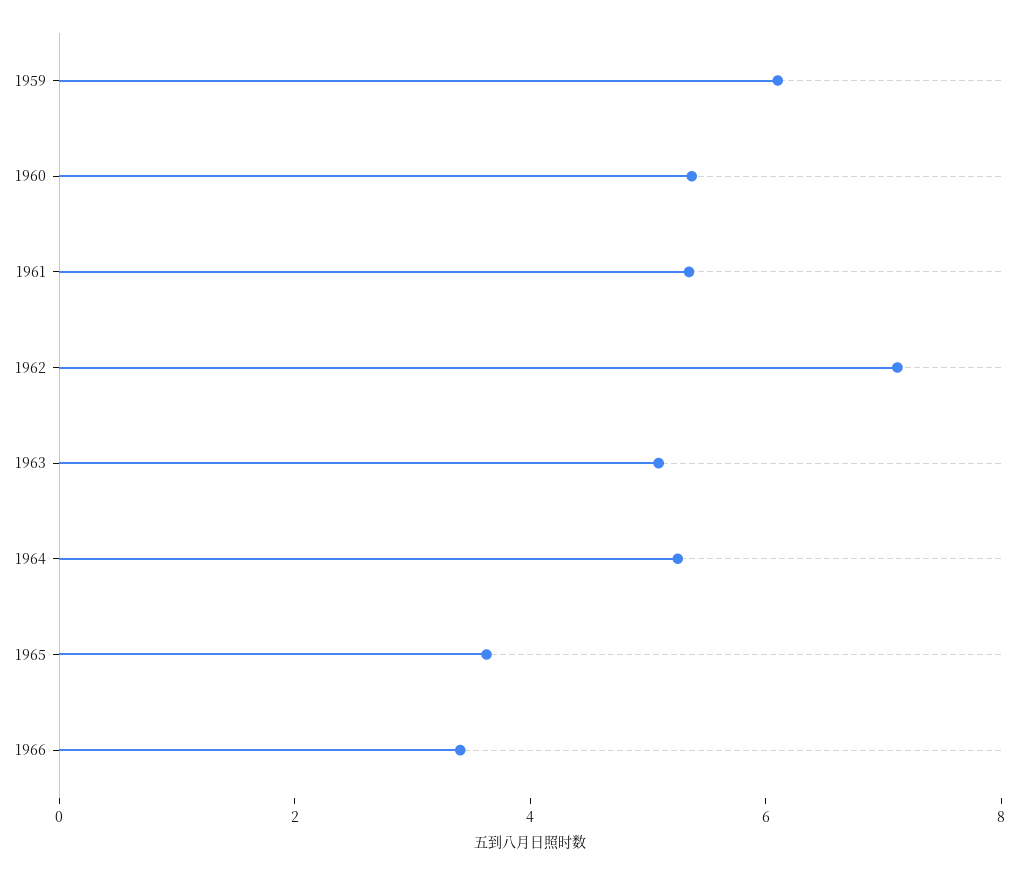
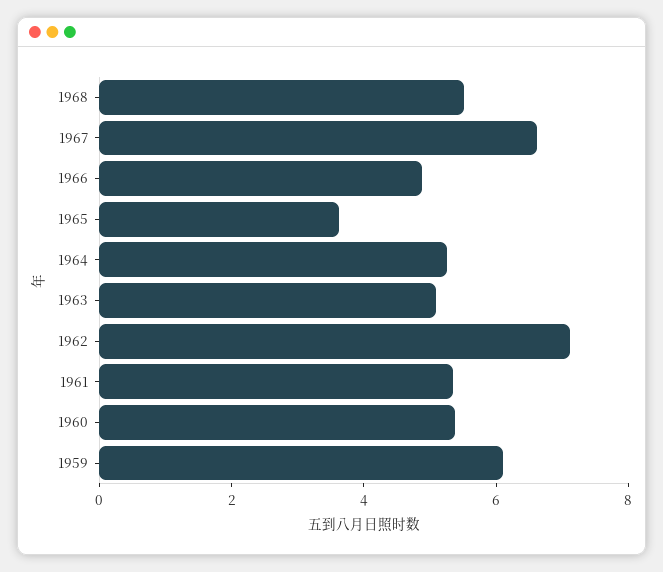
1966: 3.5 -> 5
1968: none -> 5.5
1967: none -> 6.5

